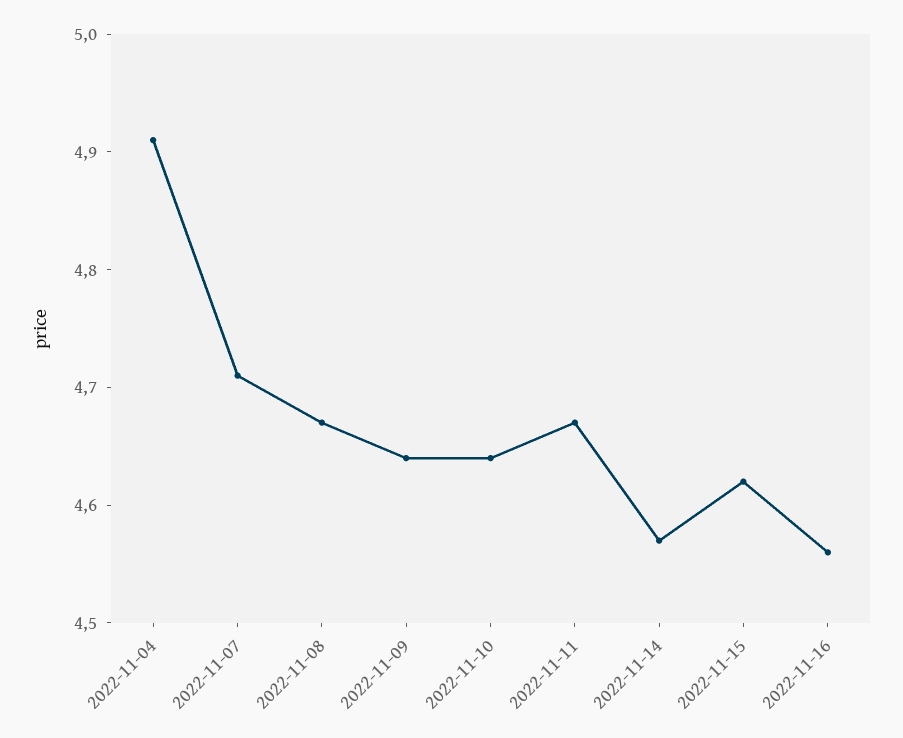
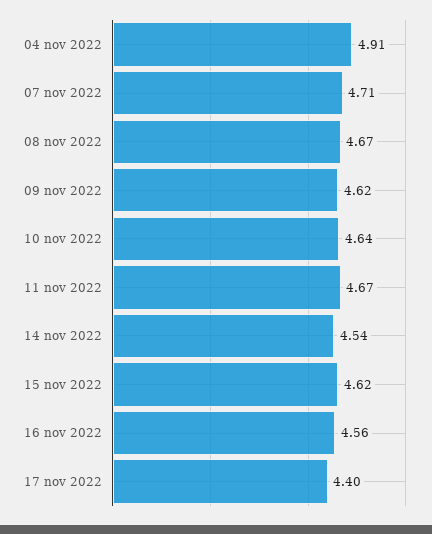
2022-11-09: 4.64 -> 4.62
2022-11-14: 4.57 -> 4.54
17 nov 2022: none -> 4.4

